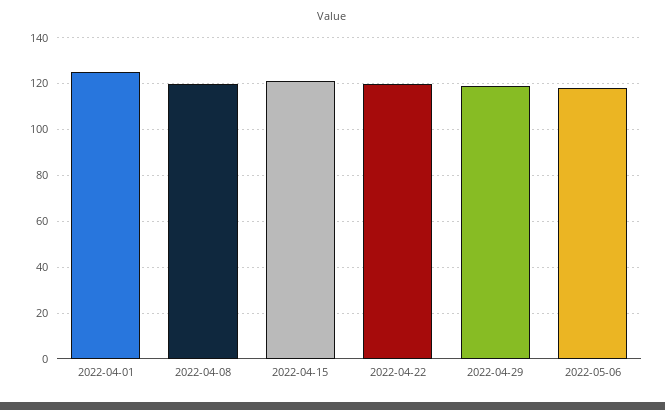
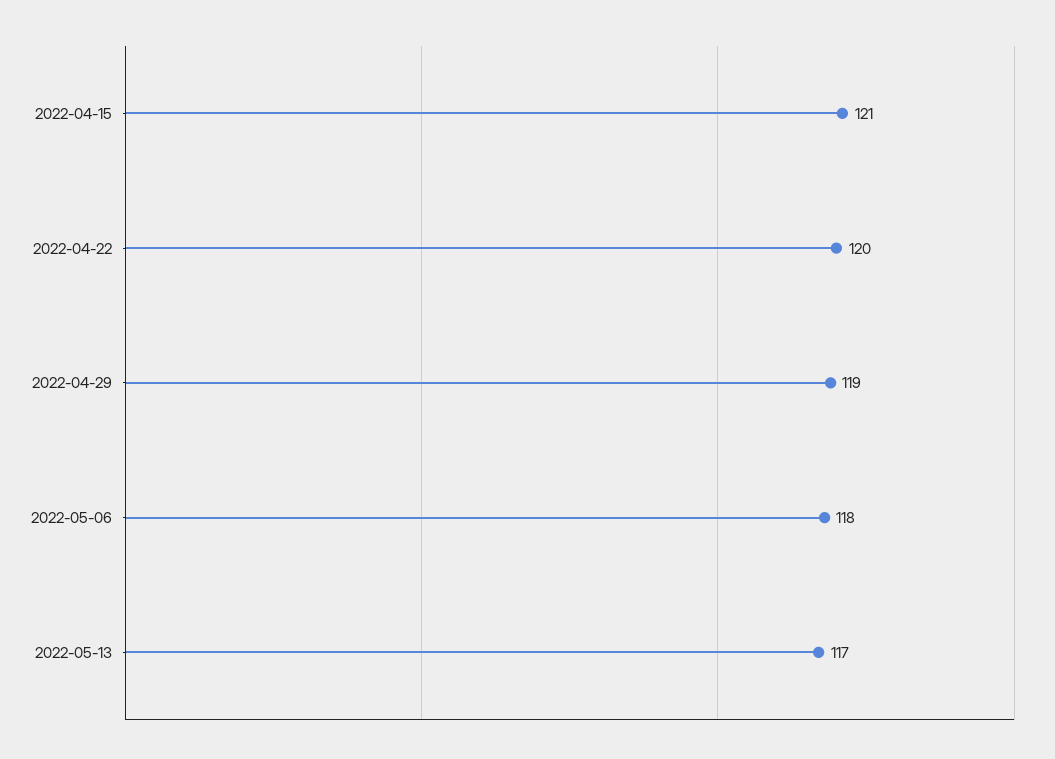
2022-04-01: 125 -> none
2022-04-08: 120 -> none
2022-05-13: none -> 117

